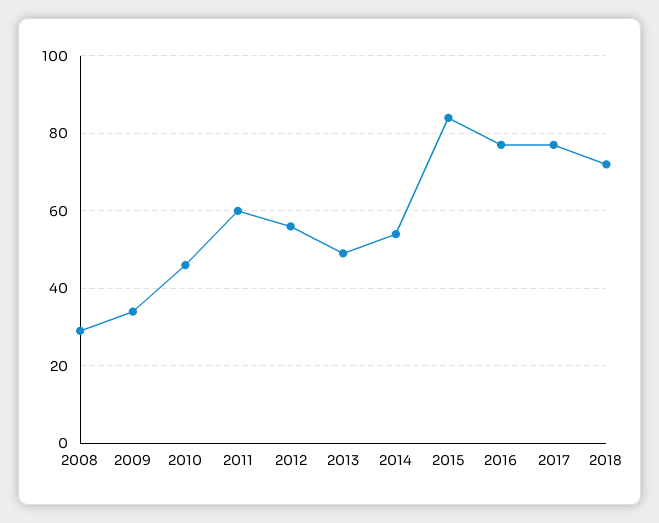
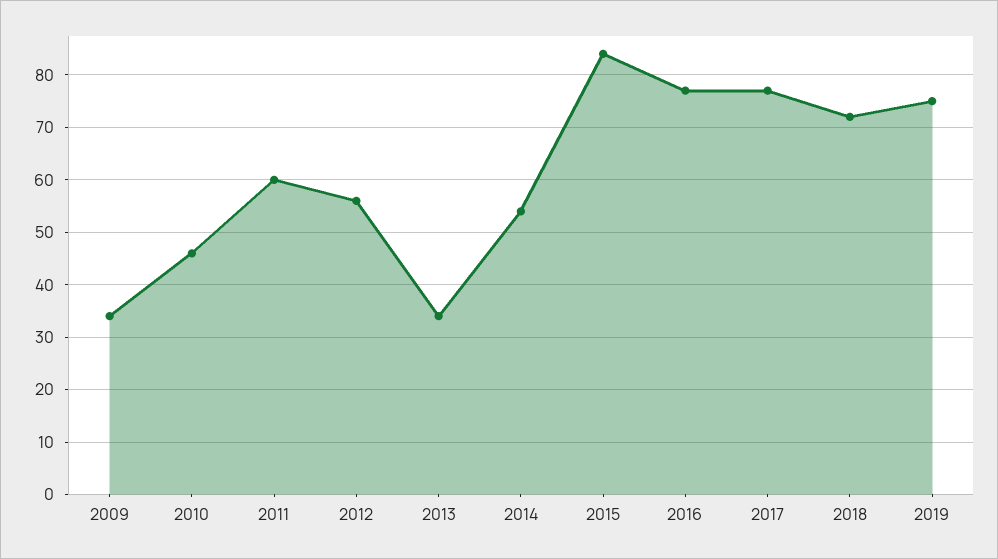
2008: 30 -> none
2013: 50 -> 35
2019: none -> 75

